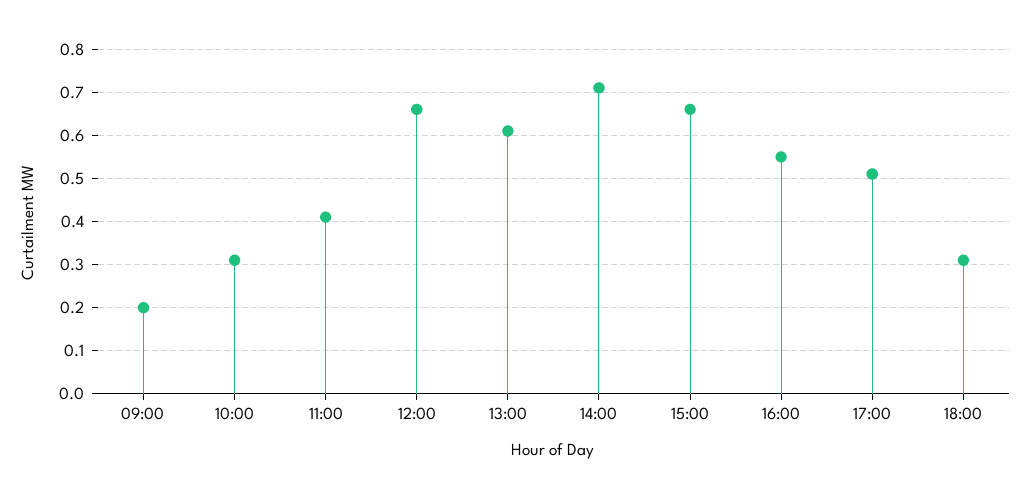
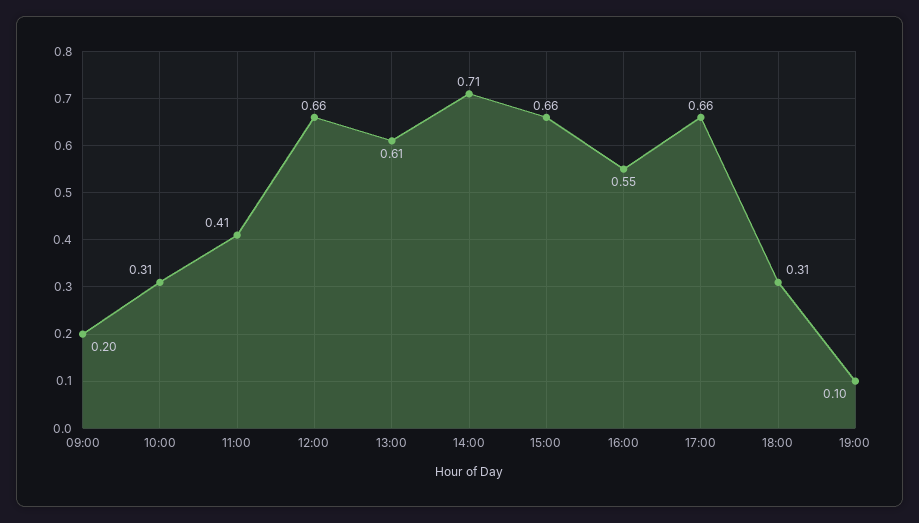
17:00: 0.5 -> 0.66
19:00: none -> 0.1

